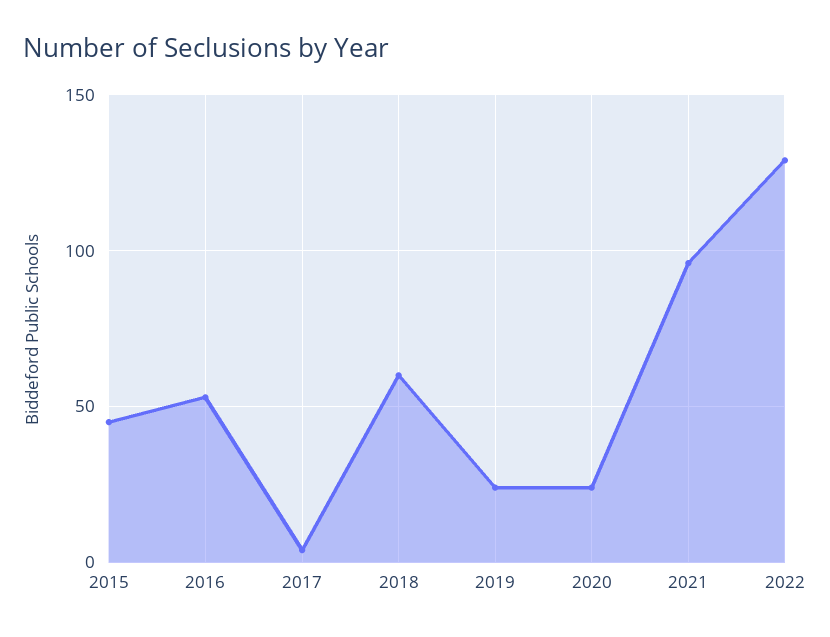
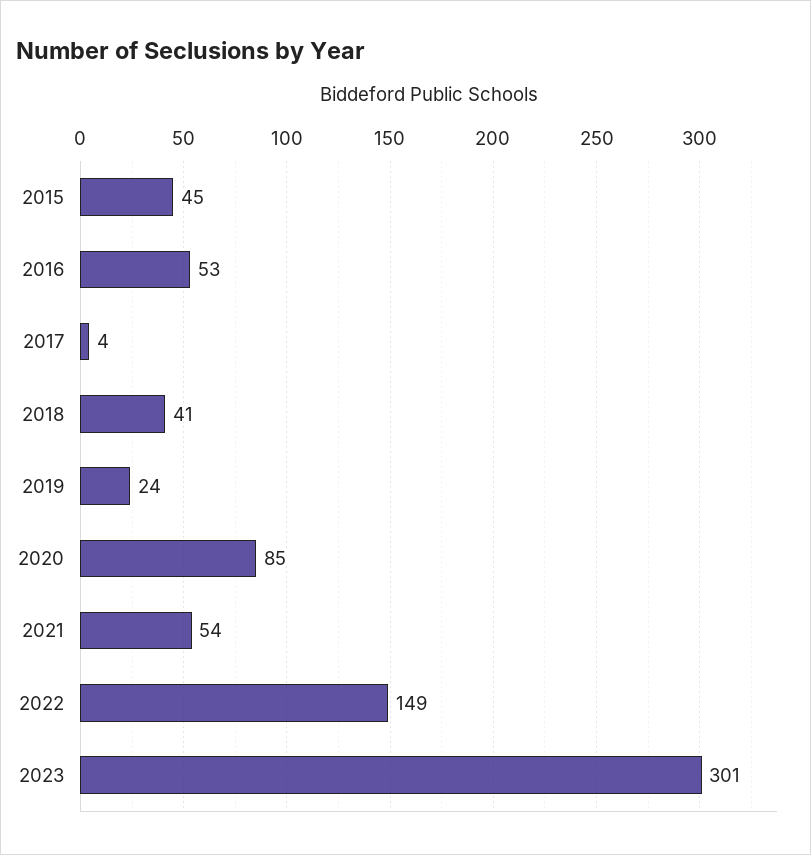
2018: 60 -> 41
2020: 25 -> 85
2021: 95 -> 54
2022: 130 -> 149
2023: none -> 301

